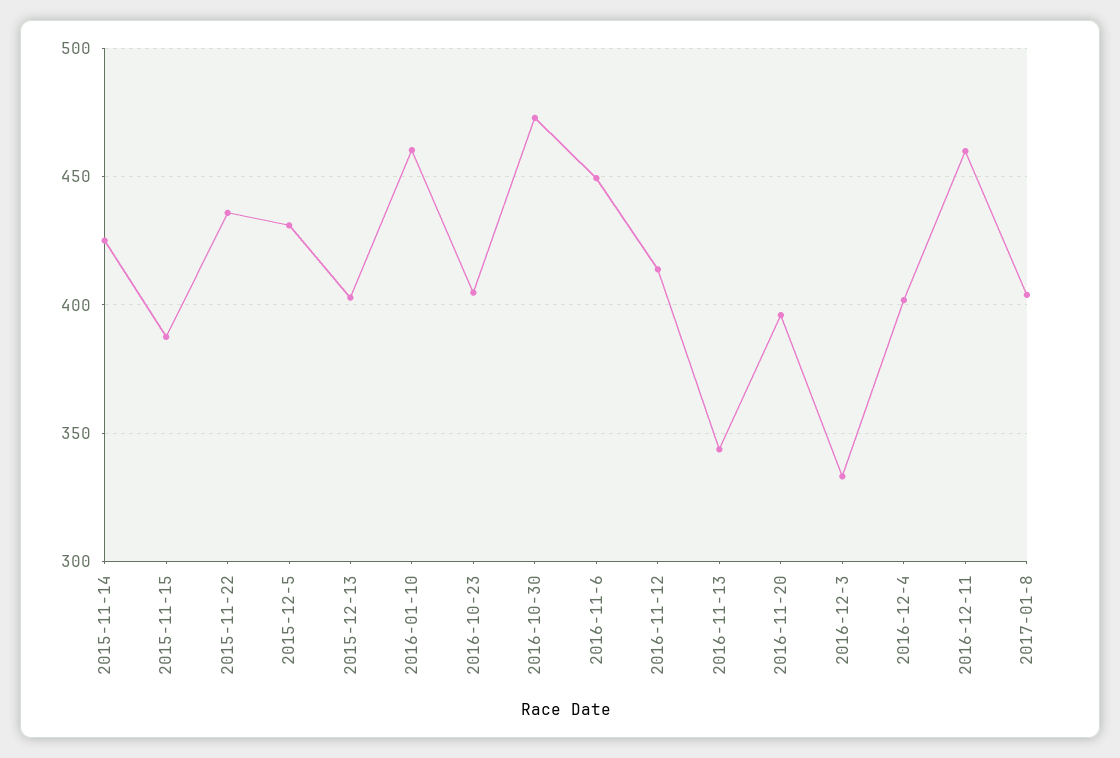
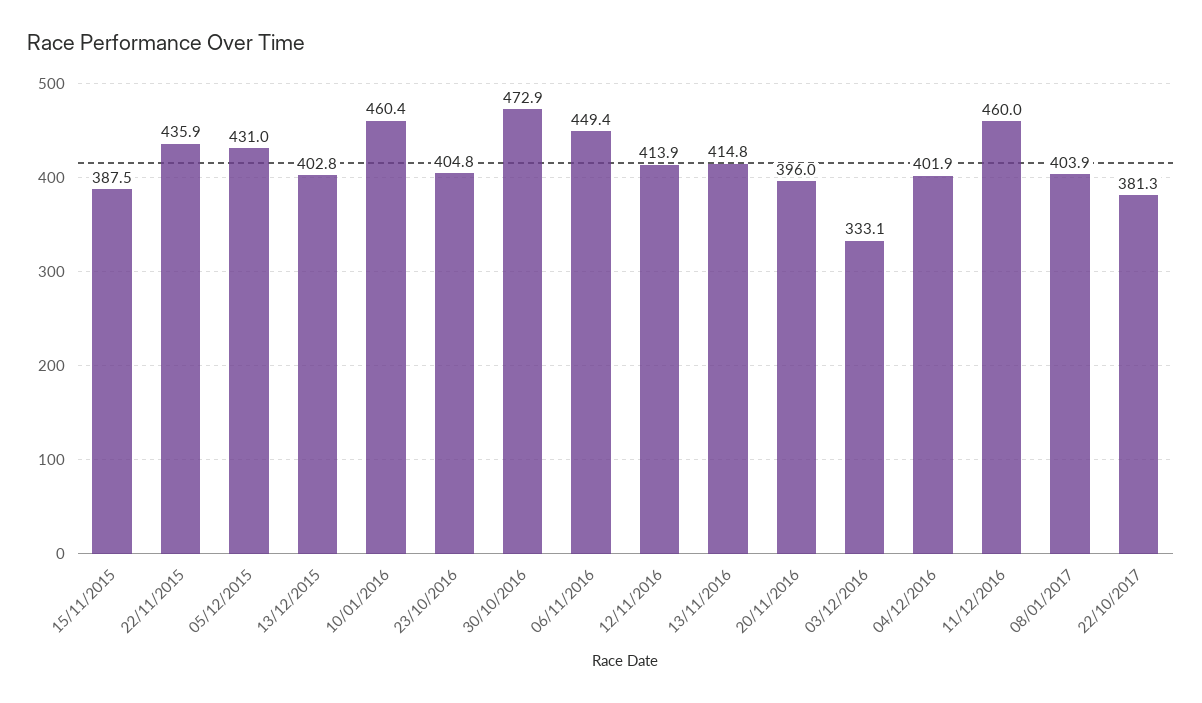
2015-11-14: 425 -> none
2016-11-13: 345 -> 414.8
22/10/2017: none -> 381.3

